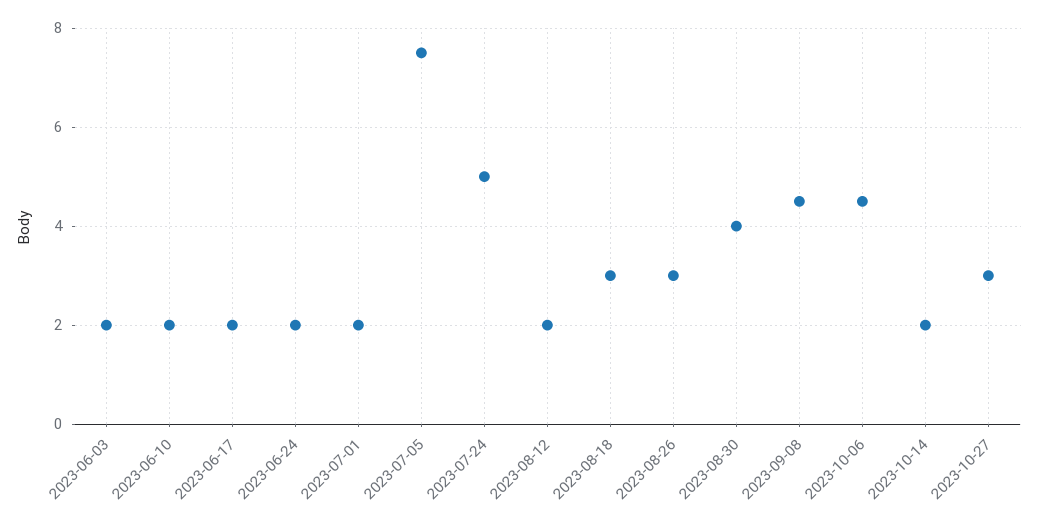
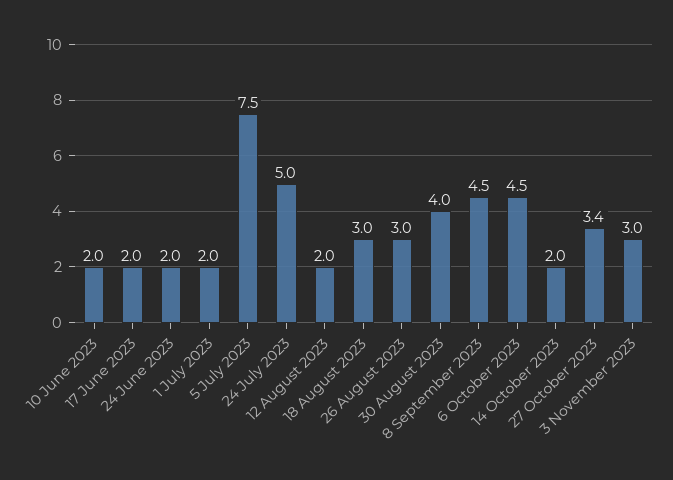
2023-06-03: 2 -> none
2023-10-27: 3 -> 3.4
3 November 2023: none -> 3

